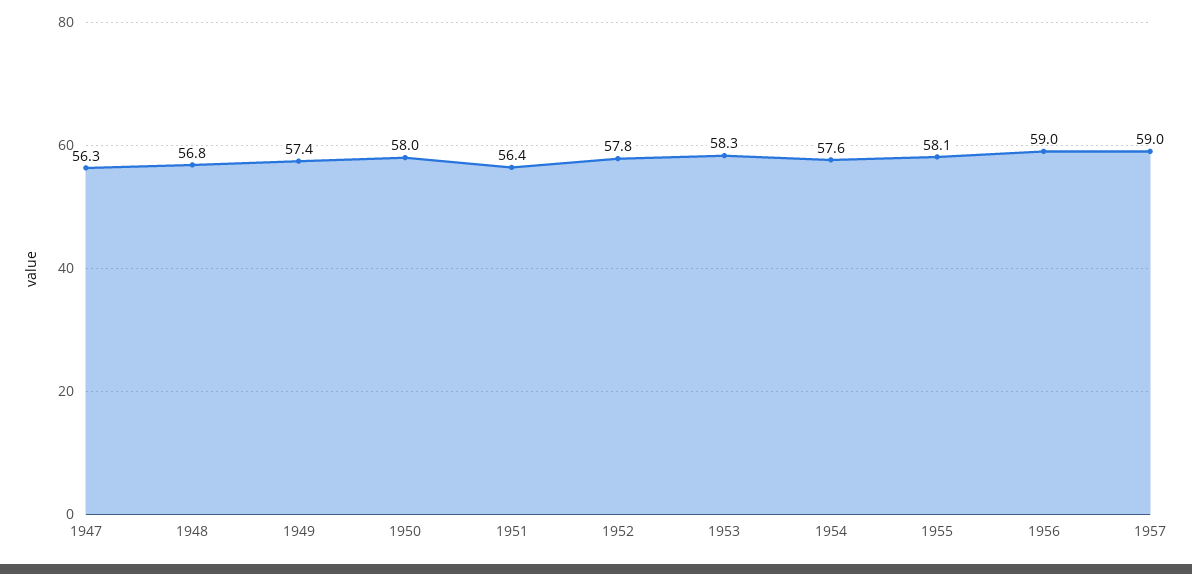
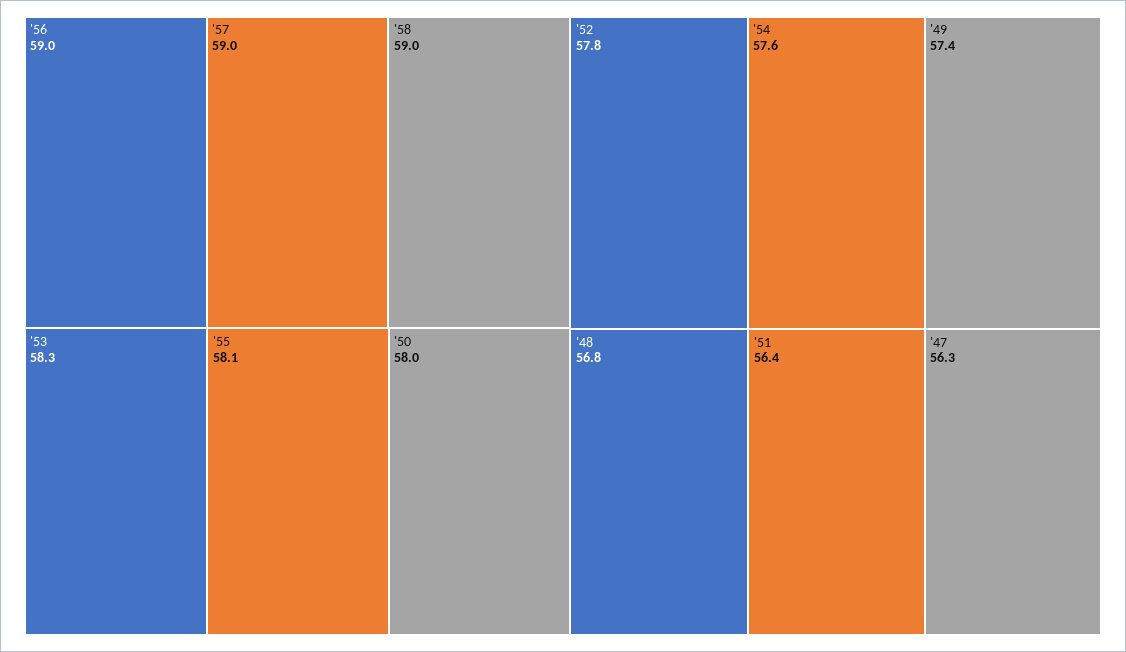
'58: none -> 59

